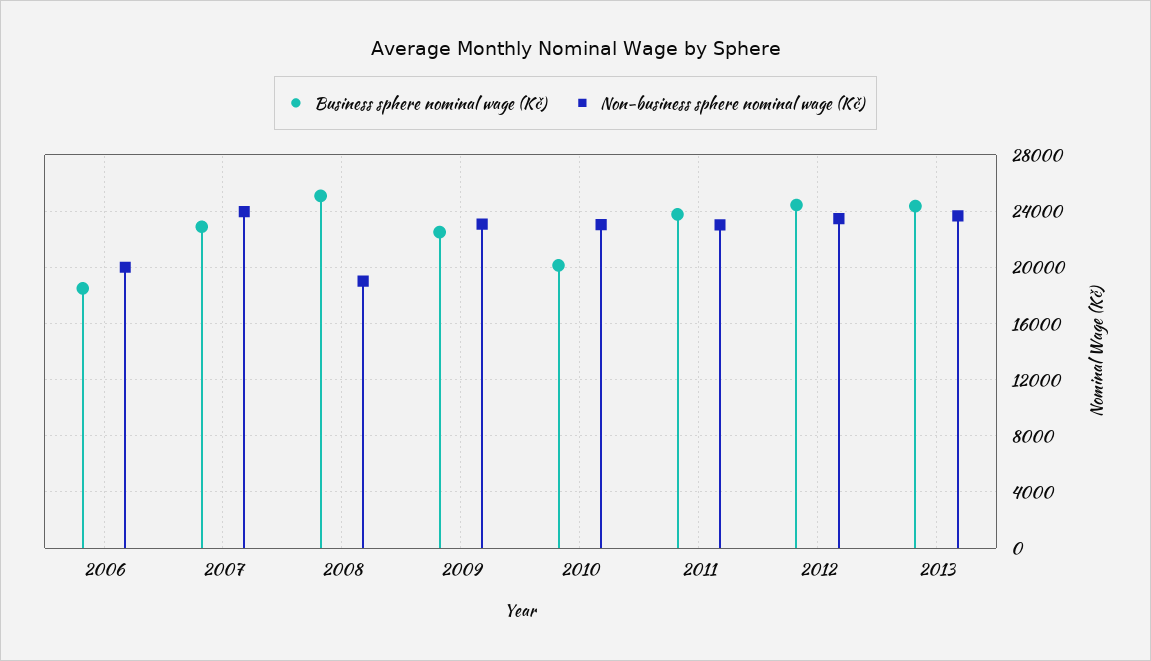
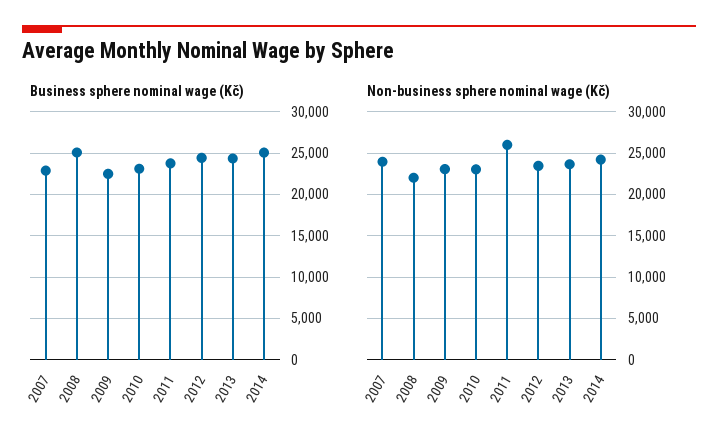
Business sphere nominal wage (Kč), 2006: 18500 -> none
Non-business sphere nominal wage (Kč), 2006: 20000 -> none
Non-business sphere nominal wage (Kč), 2008: 19000 -> 22000
Business sphere nominal wage (Kč), 2010: 20000 -> 23000
Non-business sphere nominal wage (Kč), 2011: 23000 -> 26000
Business sphere nominal wage (Kč), 2014: none -> 25000
Non-business sphere nominal wage (Kč), 2014: none -> 24000

